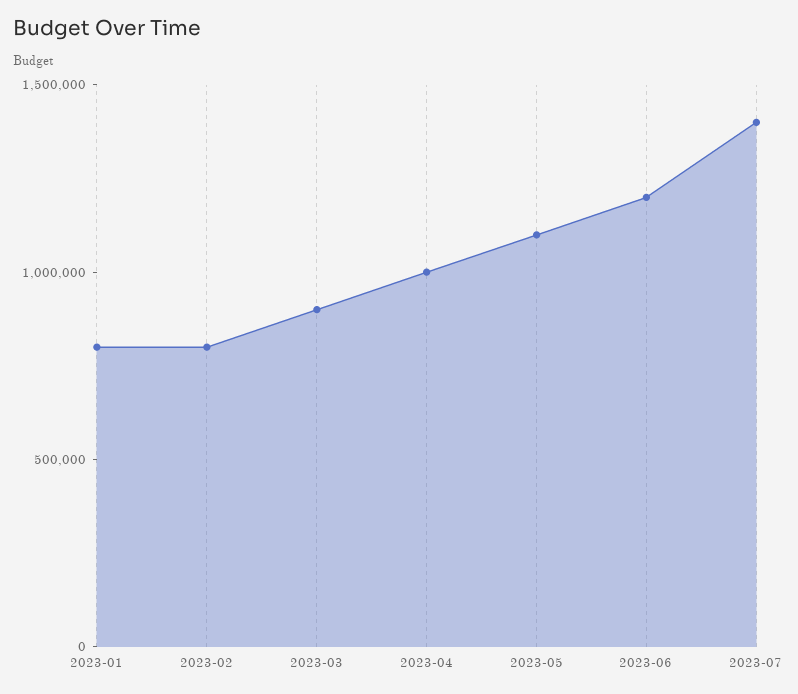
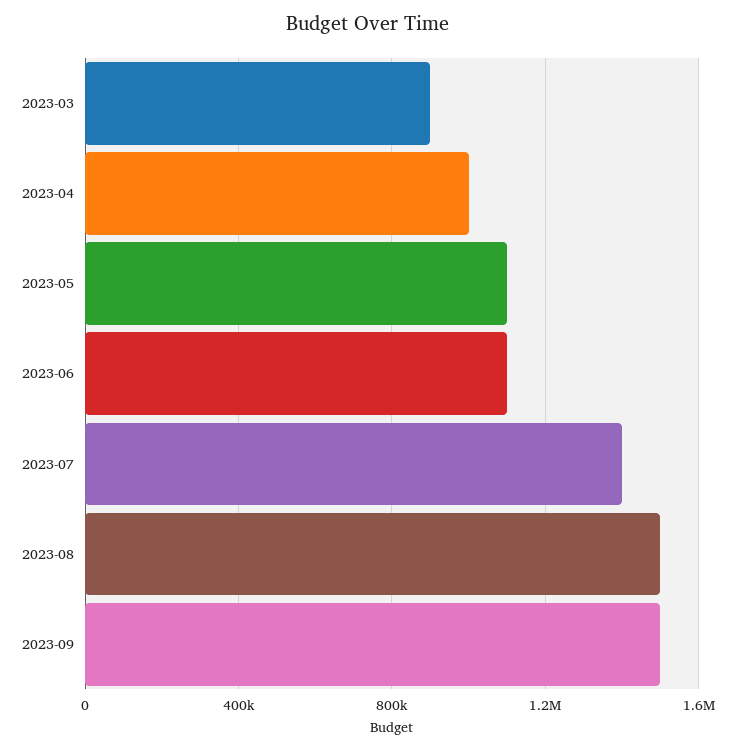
2023-01: 800000 -> none
2023-02: 800000 -> none
2023-06: 1200000 -> 1100000
2023-08: none -> 1500000
2023-09: none -> 1500000

